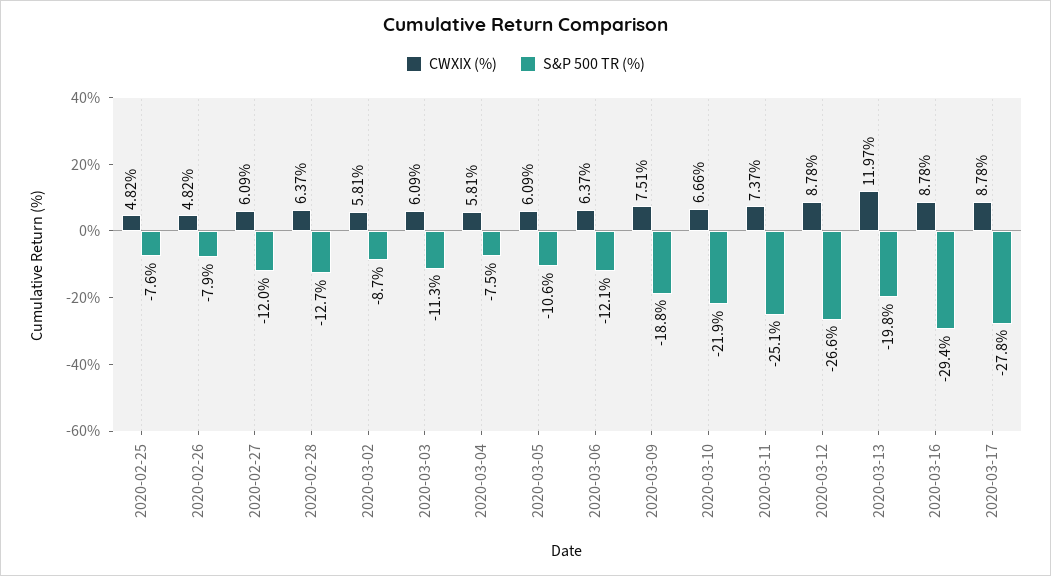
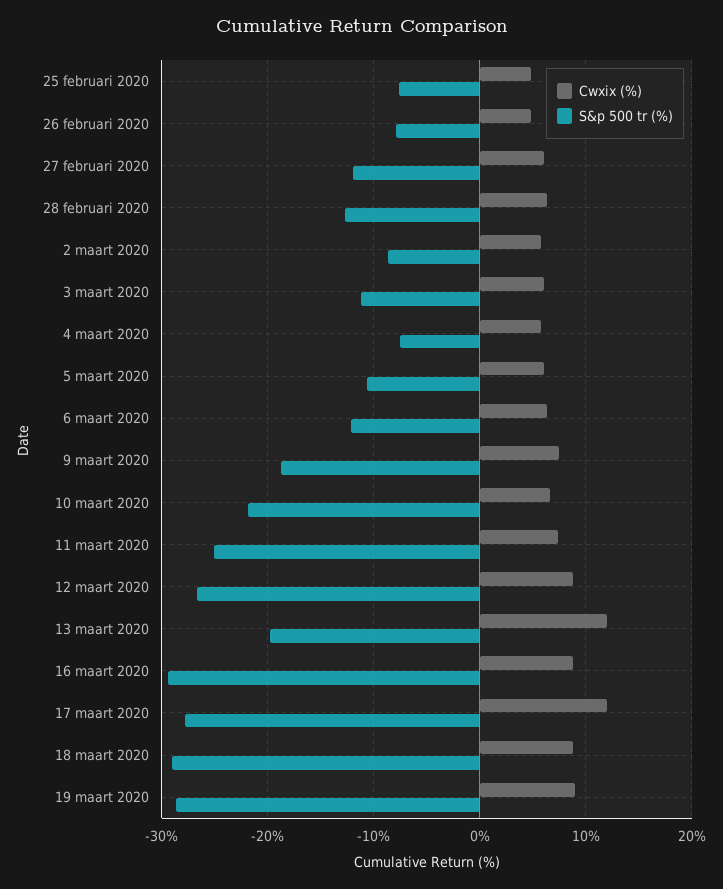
CWXIX (%), 2020-03-17: 8.78 -> 12
CWXIX (%), 18 maart 2020: none -> 9
S&P 500 TR (%), 18 maart 2020: none -> -29
CWXIX (%), 19 maart 2020: none -> 9
S&P 500 TR (%), 19 maart 2020: none -> -29

